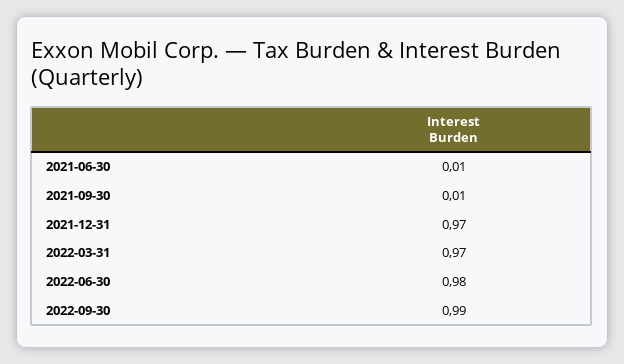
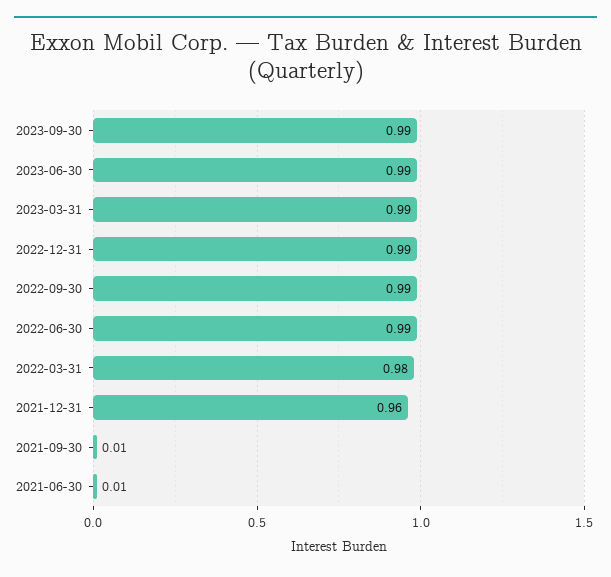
2021-12-31: 0.97 -> 0.96
2022-03-31: 0.97 -> 0.98
2022-06-30: 0.98 -> 0.99
2023-09-30: none -> 0.99
2023-06-30: none -> 0.99
2023-03-31: none -> 0.99
2022-12-31: none -> 0.99

